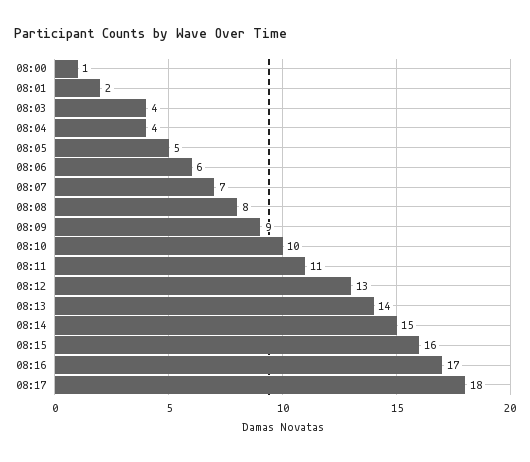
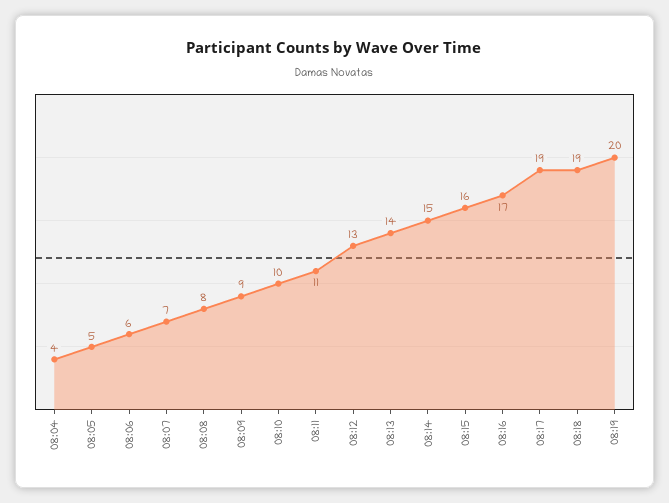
08:00: 1 -> none
08:01: 2 -> none
08:03: 4 -> none
08:17: 18 -> 19
08:18: none -> 19
08:19: none -> 20

